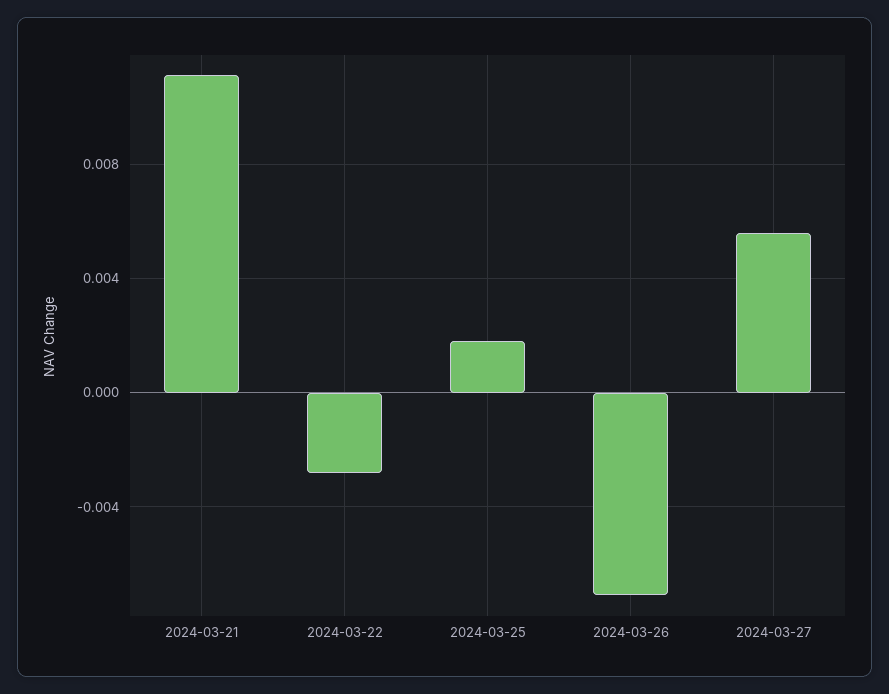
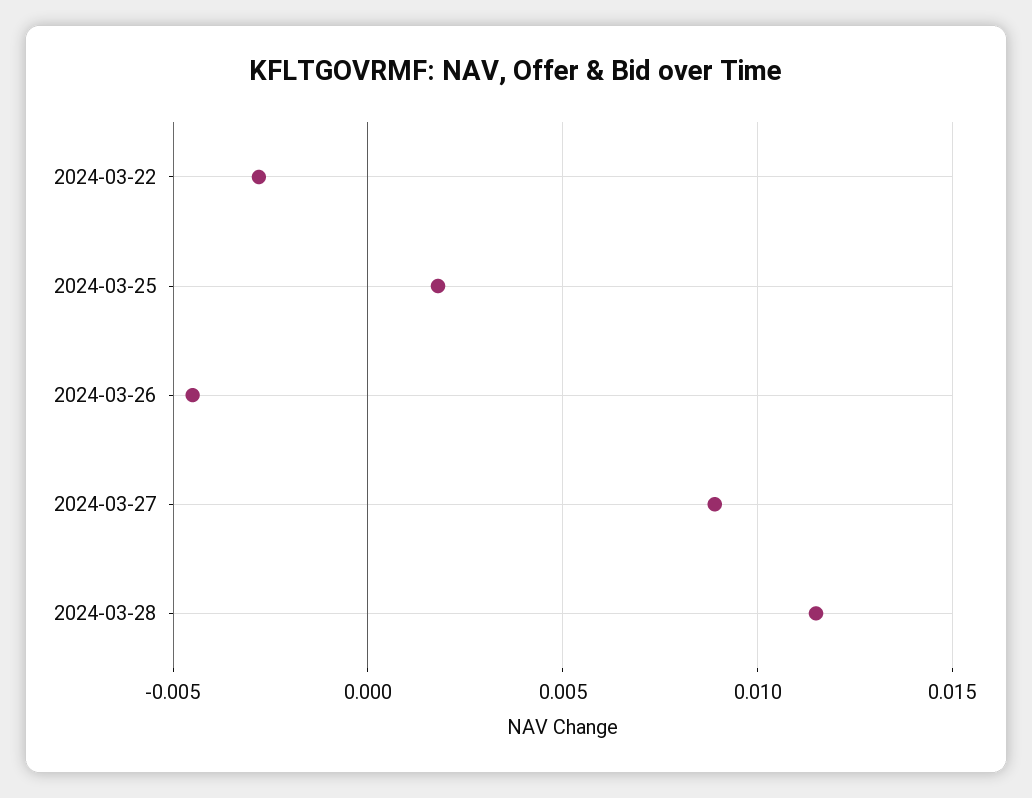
2024-03-21: 0.011 -> none
2024-03-26: -0.007 -> -0.0045
2024-03-27: 0.0055 -> 0.009
2024-03-28: none -> 0.0115

